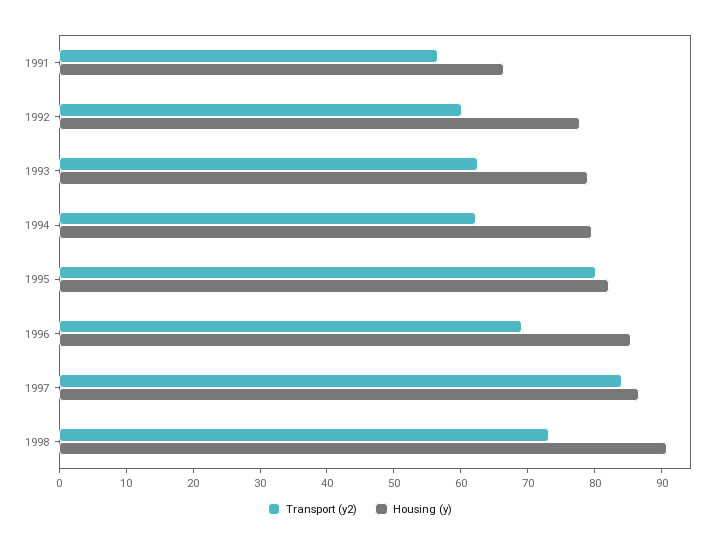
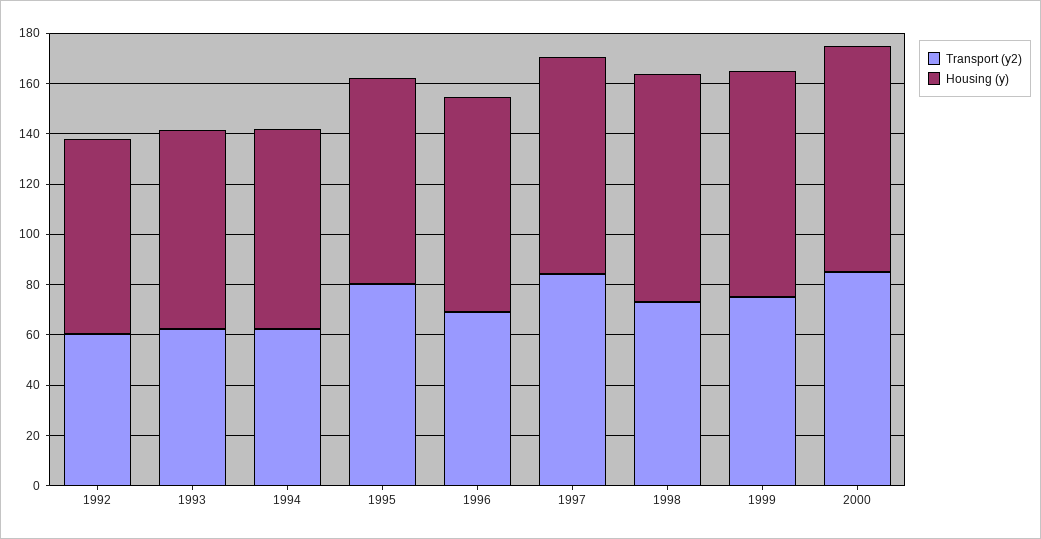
Transport (y2), 1991: 56 -> none
Housing (y), 1991: 66 -> none
Transport (y2), 1999: none -> 75
Housing (y), 1999: none -> 90
Transport (y2), 2000: none -> 85
Housing (y), 2000: none -> 90

